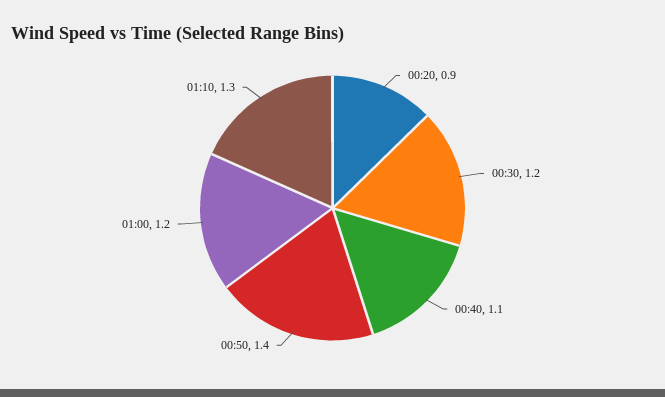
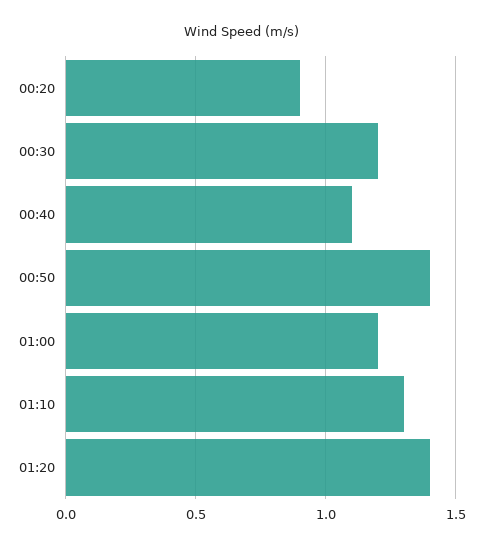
01:20: none -> 1.4

